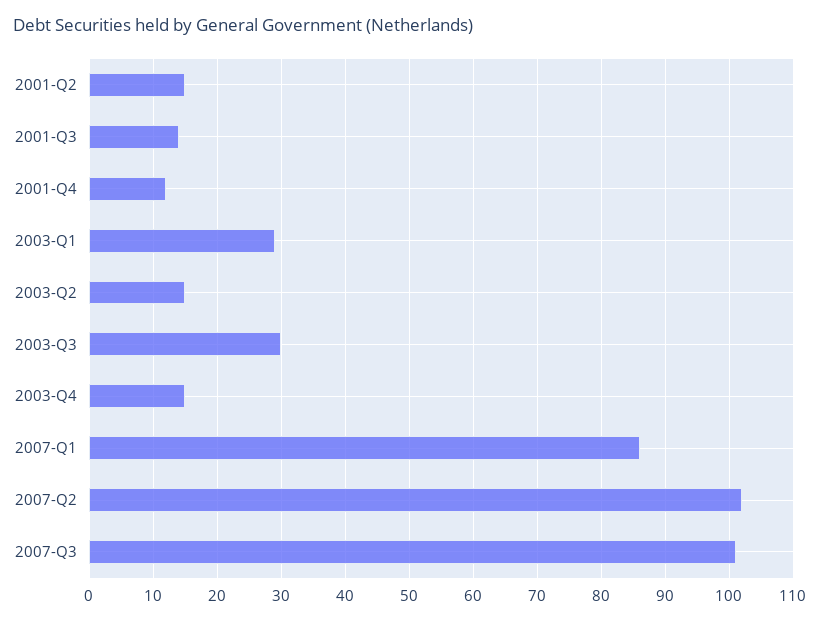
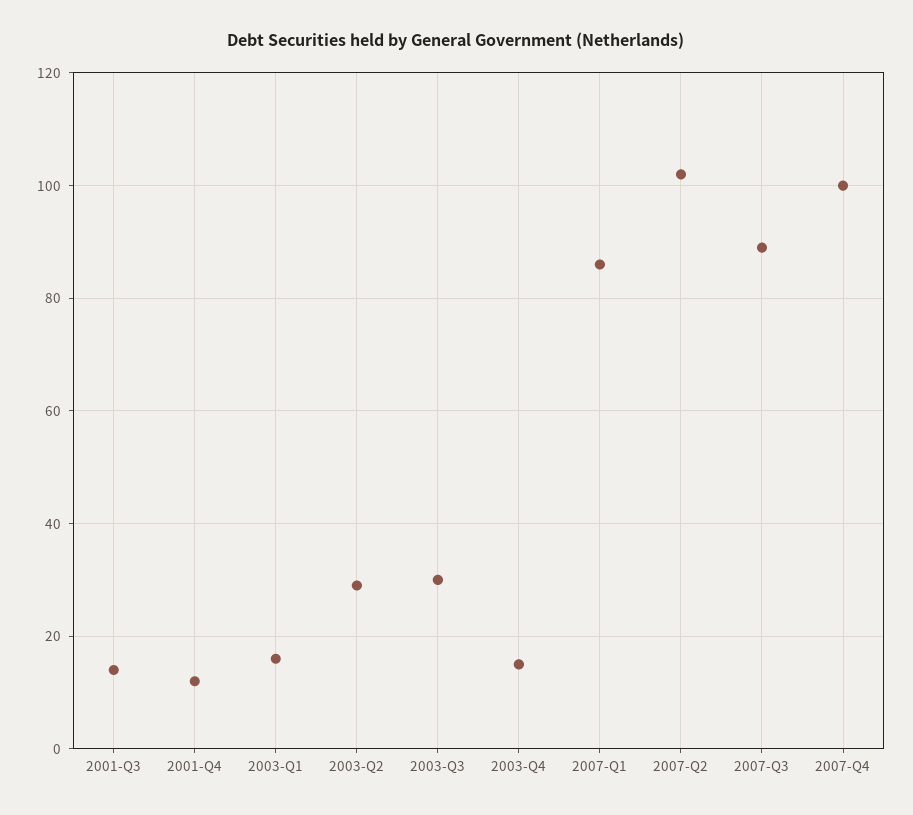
2001-Q2: 15 -> none
2003-Q1: 29 -> 15
2003-Q2: 15 -> 30
2007-Q3: 101 -> 90
2007-Q4: none -> 100

